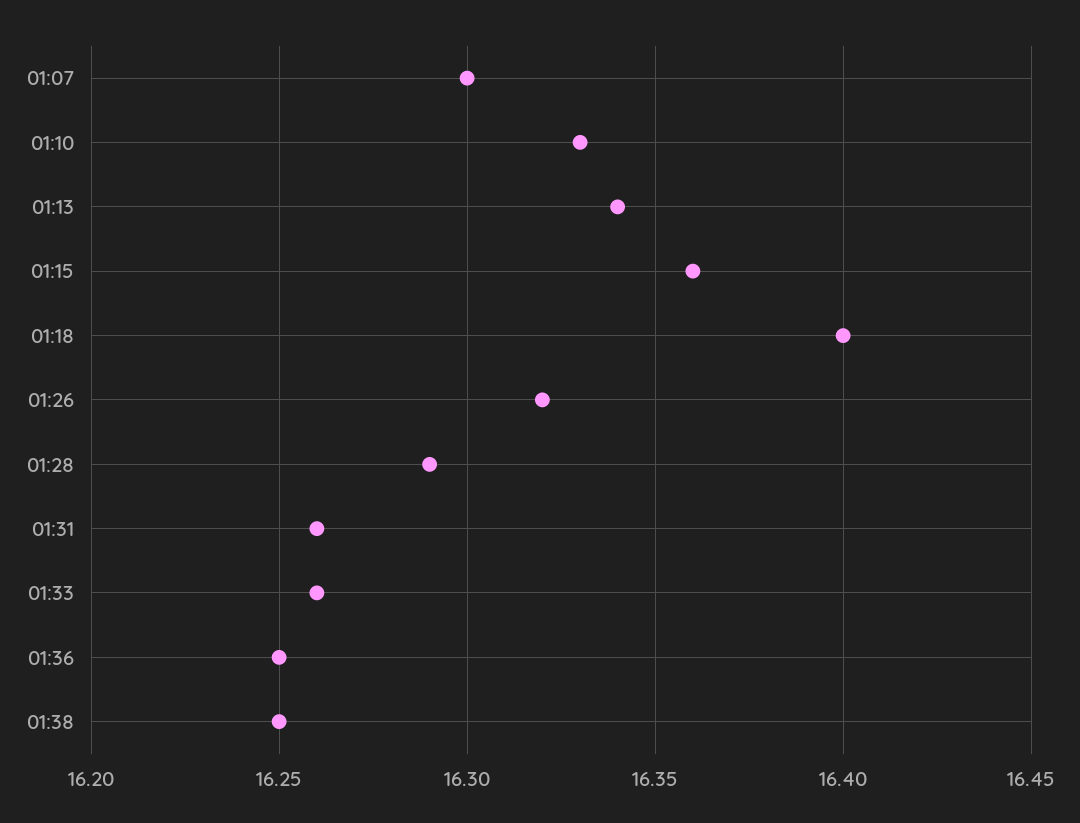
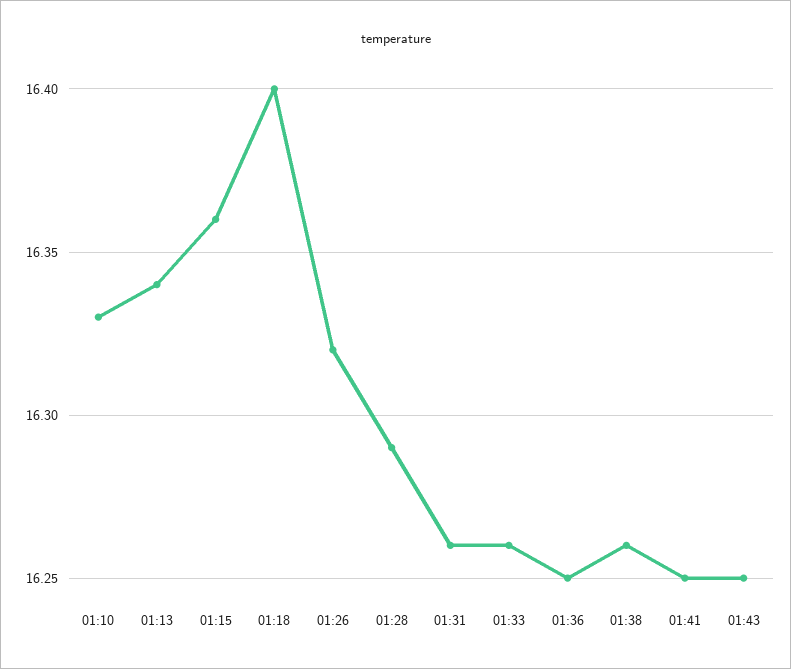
01:07: 16.3 -> none
01:38: 16.25 -> 16.26
01:41: none -> 16.25
01:43: none -> 16.25

